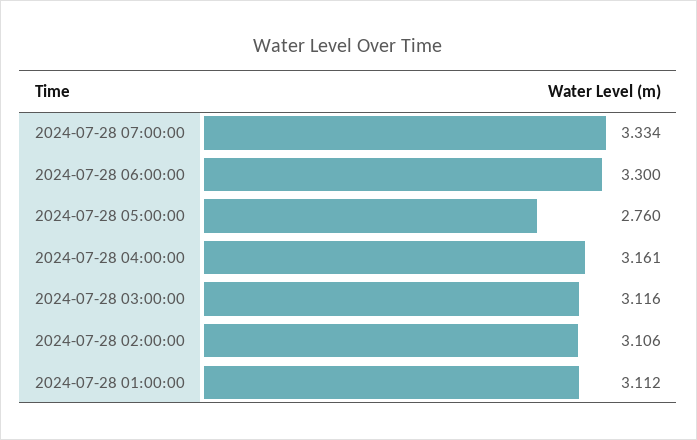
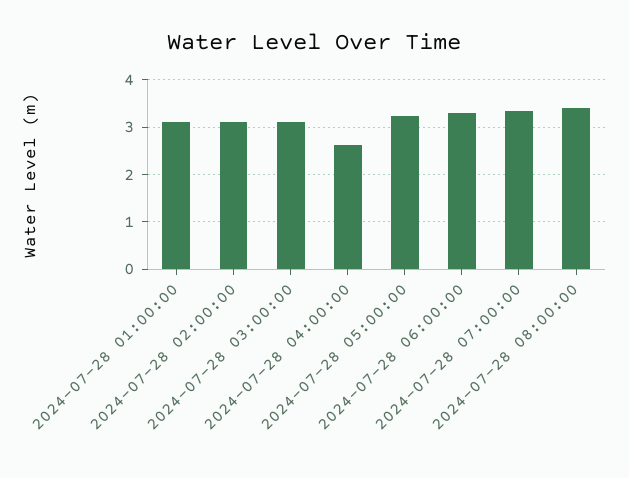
2024-07-28 05:00:00: 2.76 -> 3.2
2024-07-28 04:00:00: 3.161 -> 2.6
2024-07-28 08:00:00: none -> 3.4

